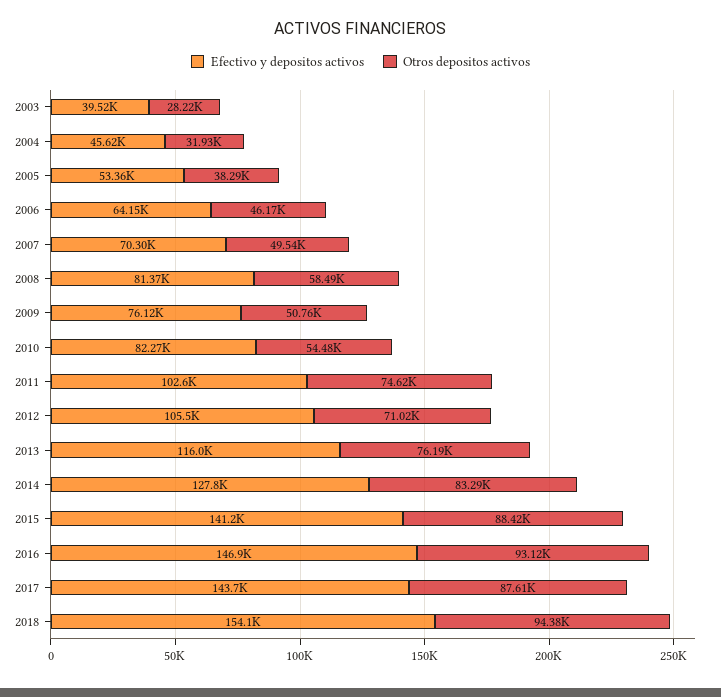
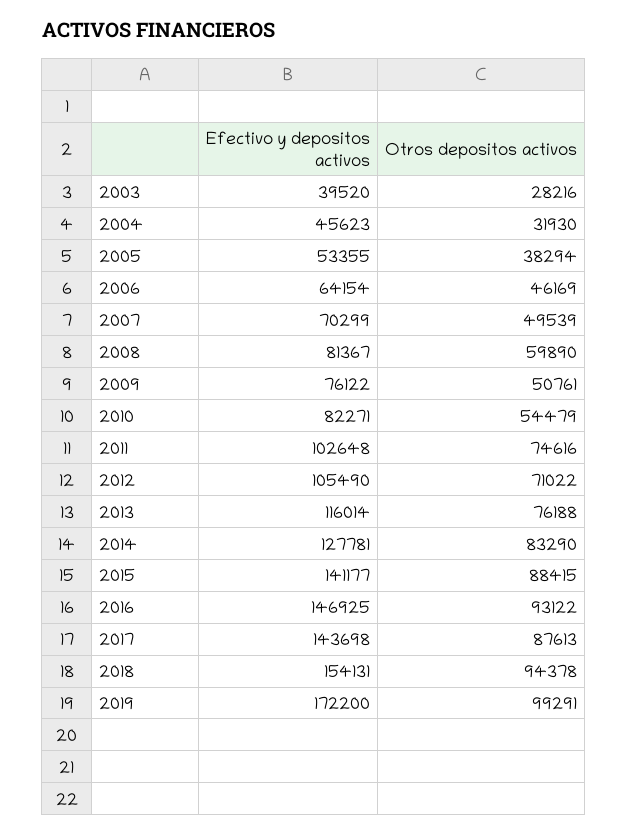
Otros depositos activos, 2008: 58490 -> 59890
Efectivo y depositos activos, 2019: none -> 172200
Otros depositos activos, 2019: none -> 99291

